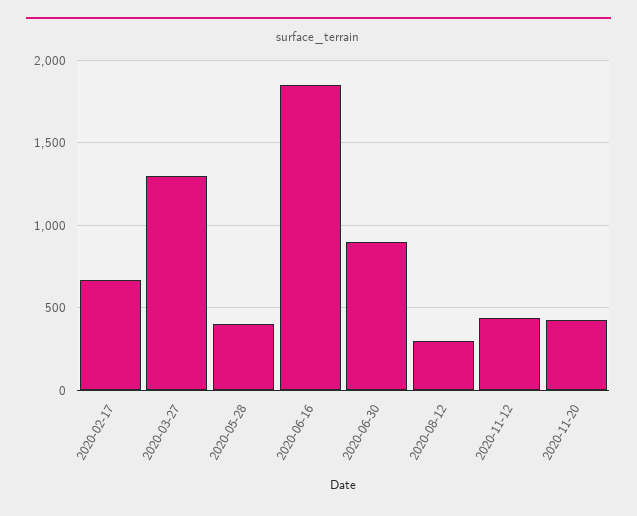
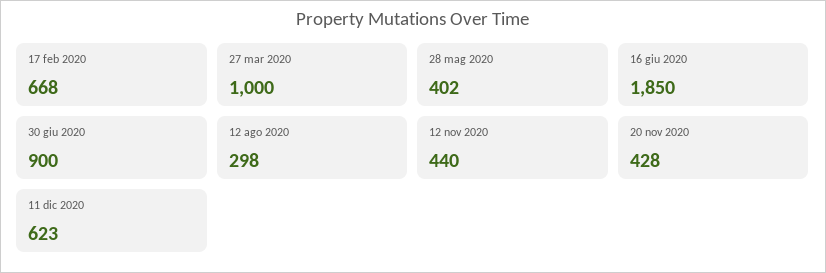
2020-03-27: 1300 -> 1000
11 dic 2020: none -> 623

